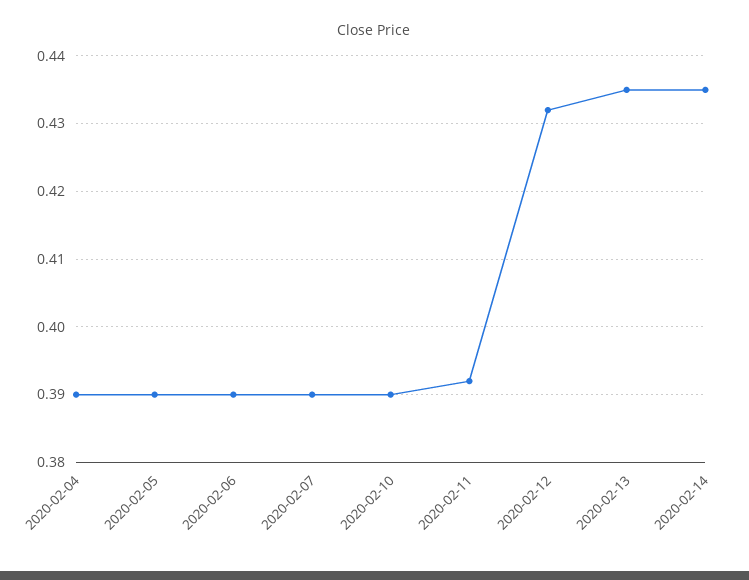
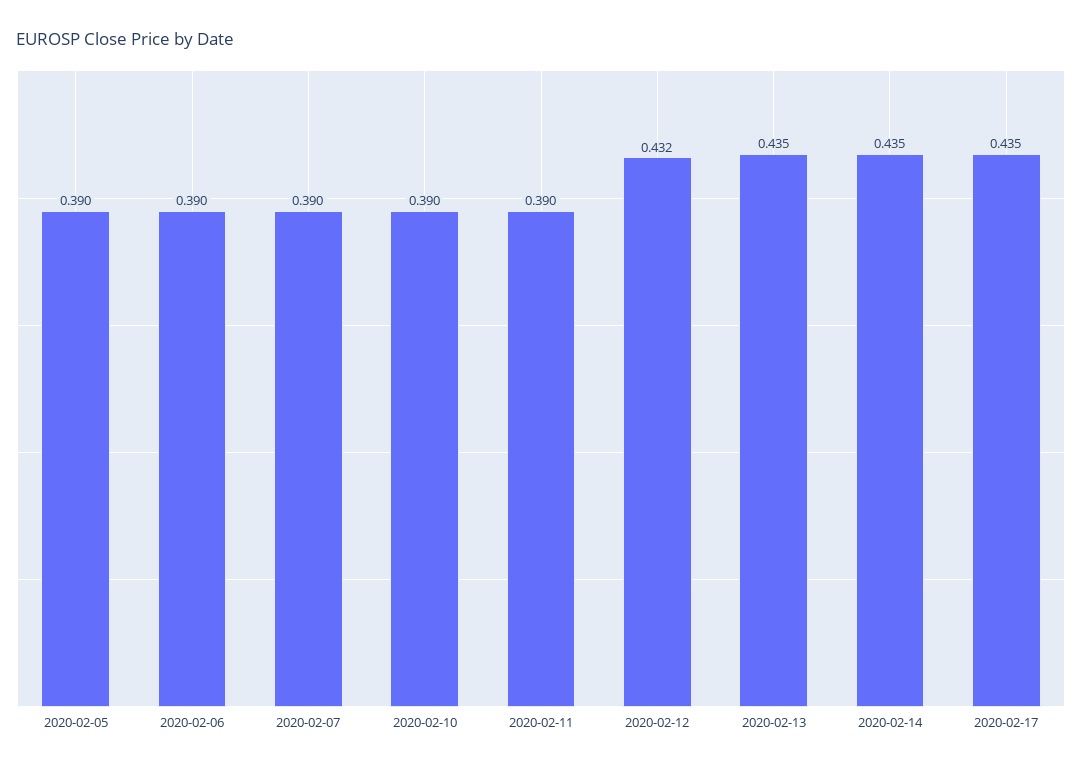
2020-02-04: 0.39 -> none
2020-02-11: 0.392 -> 0.39
2020-02-17: none -> 0.435

